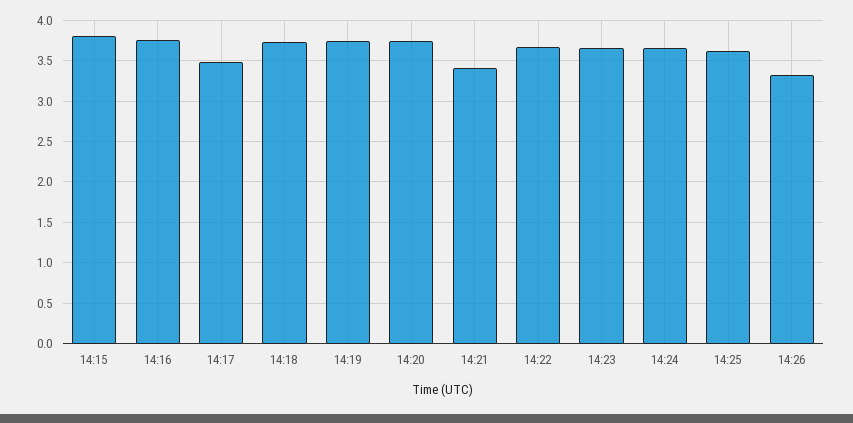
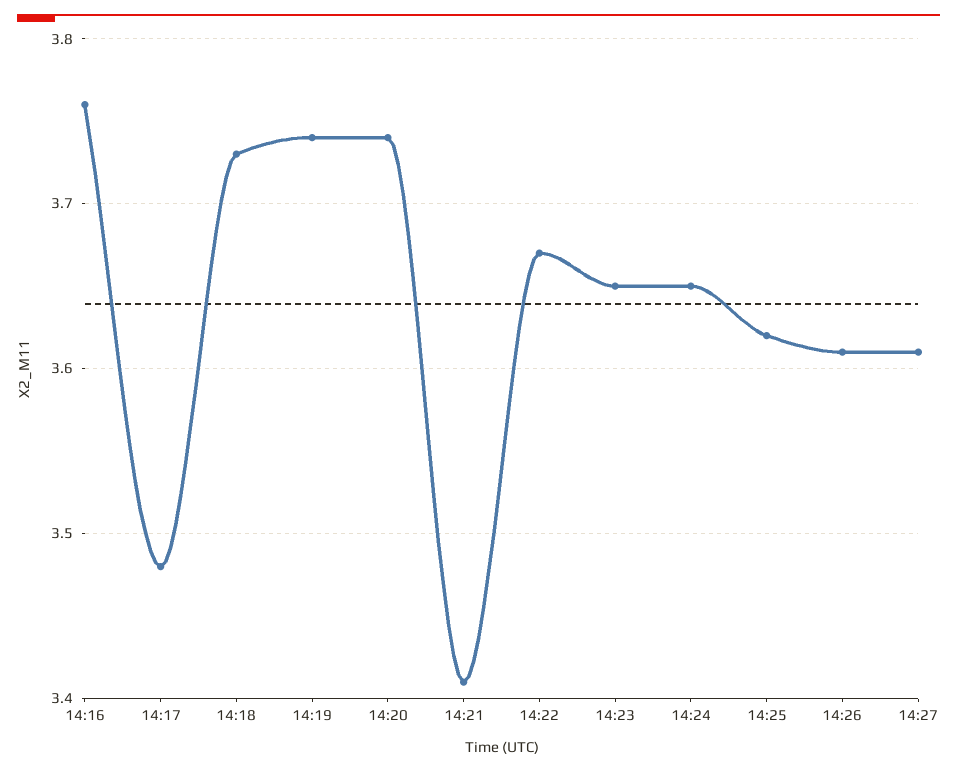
14:15: 3.8 -> none
14:26: 3.3 -> 3.61
14:27: none -> 3.61

